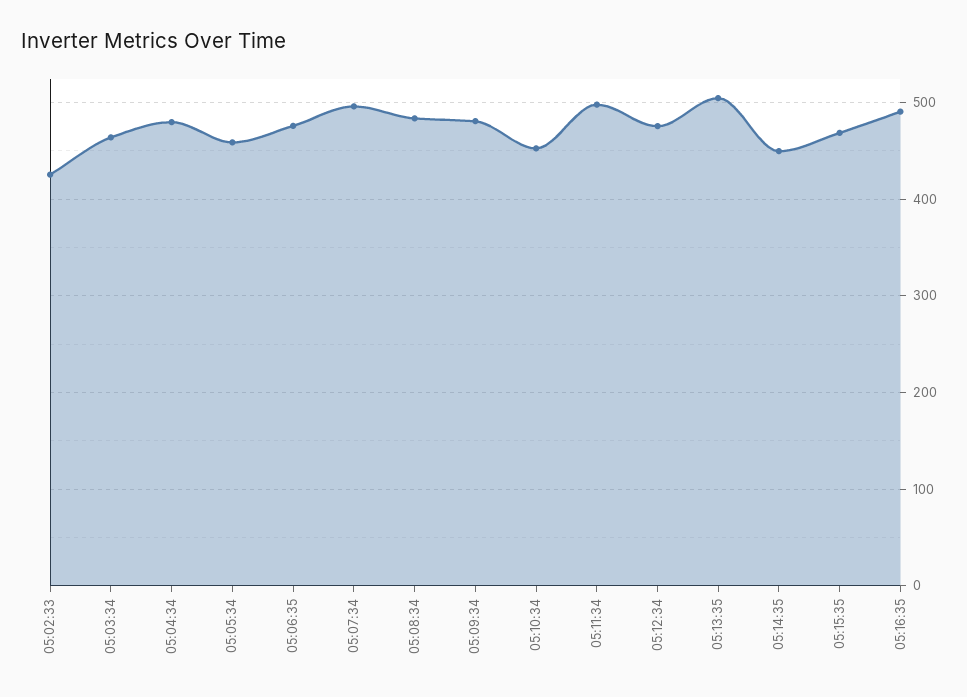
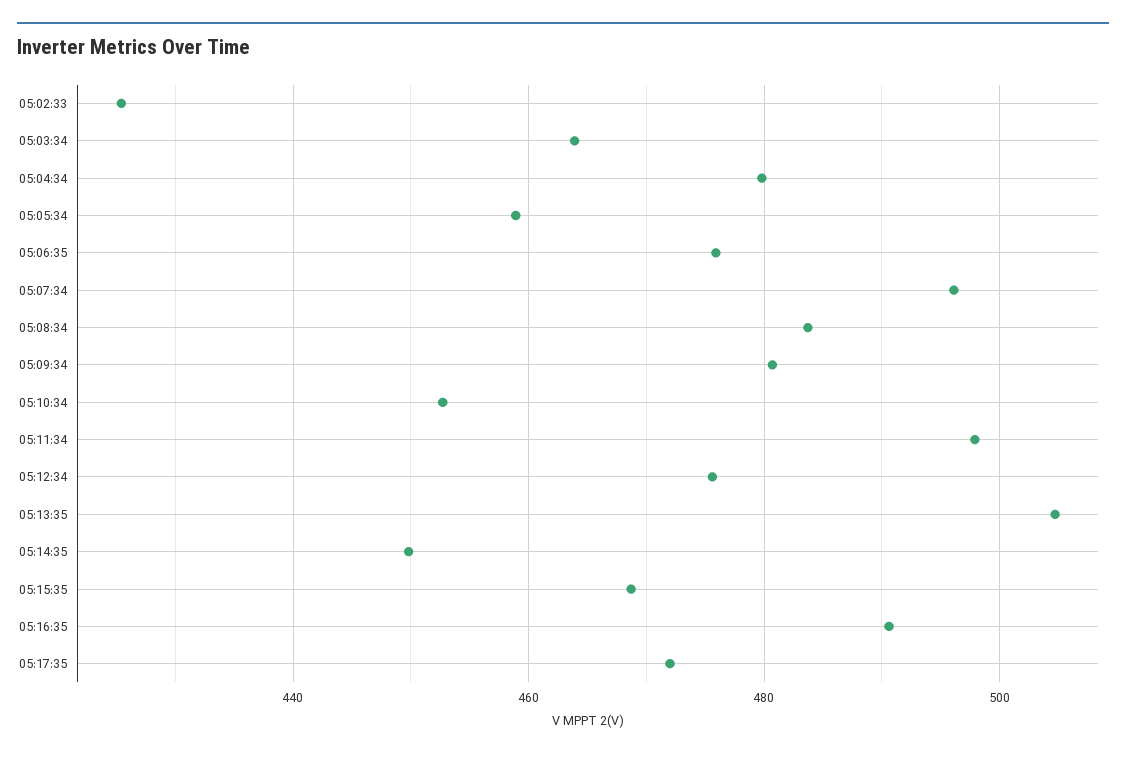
05:17:35: none -> 472

